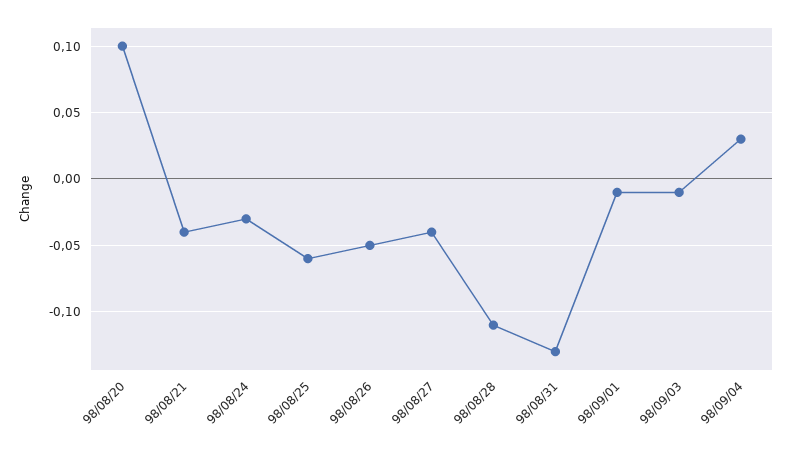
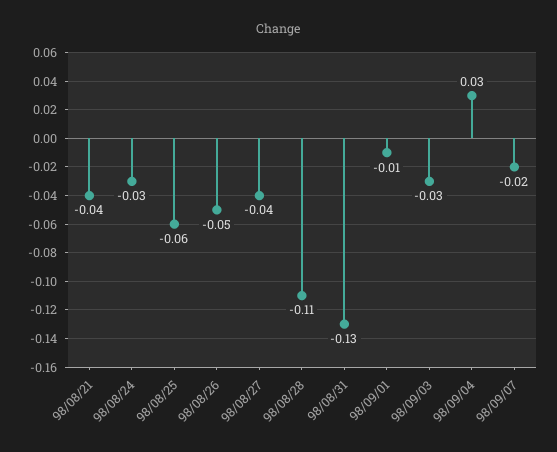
98/08/20: 0.1 -> none
98/09/03: -0.01 -> -0.03
98/09/07: none -> -0.02

